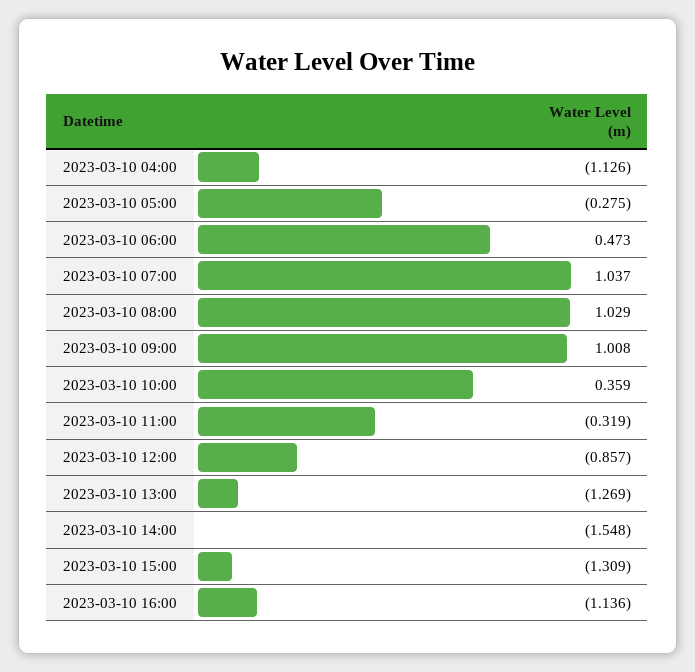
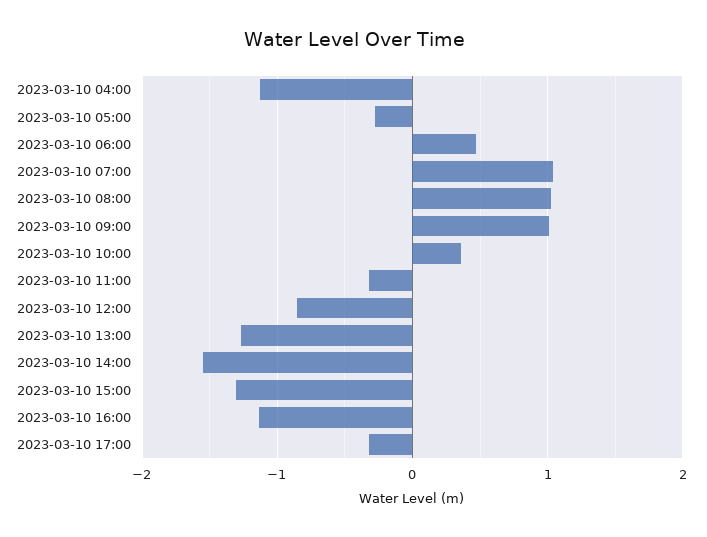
2023-03-10 17:00: none -> -0.3

